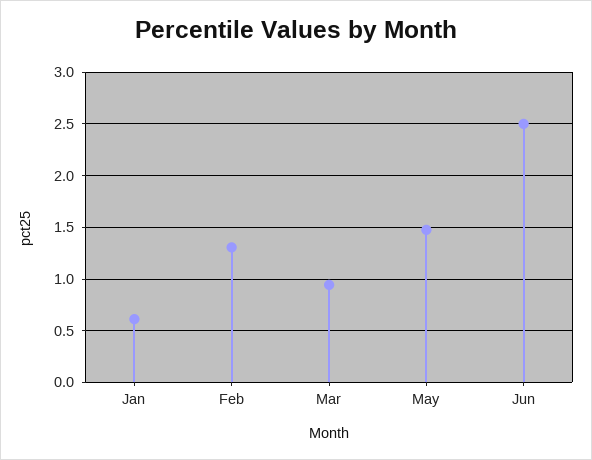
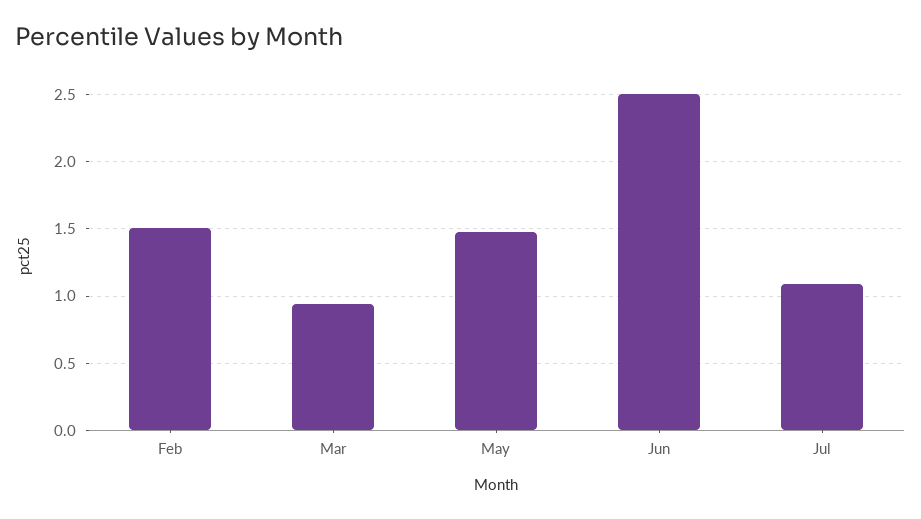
Jan: 0.6 -> none
Feb: 1.3 -> 1.5
Jul: none -> 1.1

